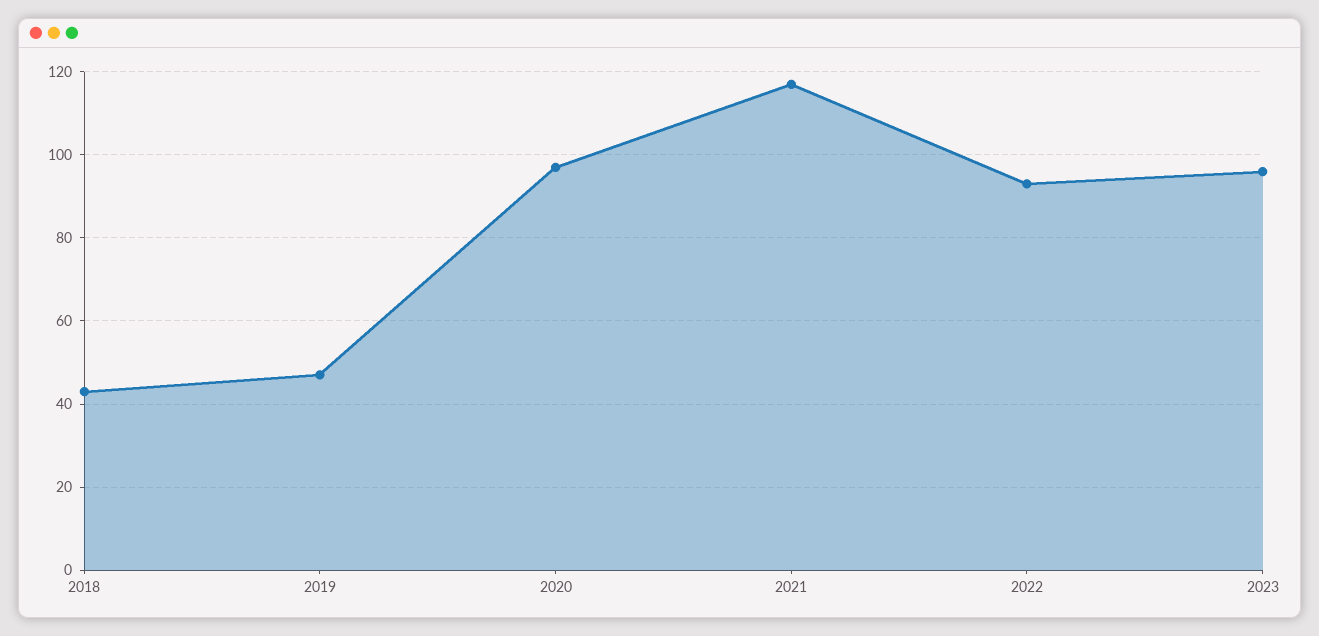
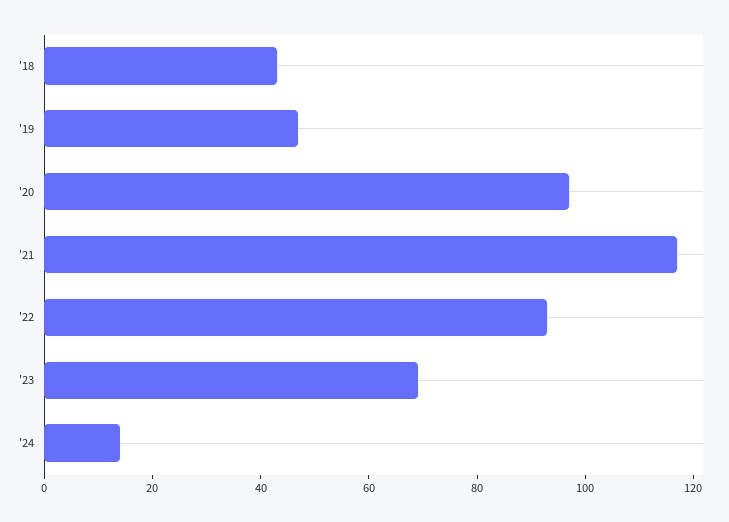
2023: 95 -> 70
'24: none -> 15

